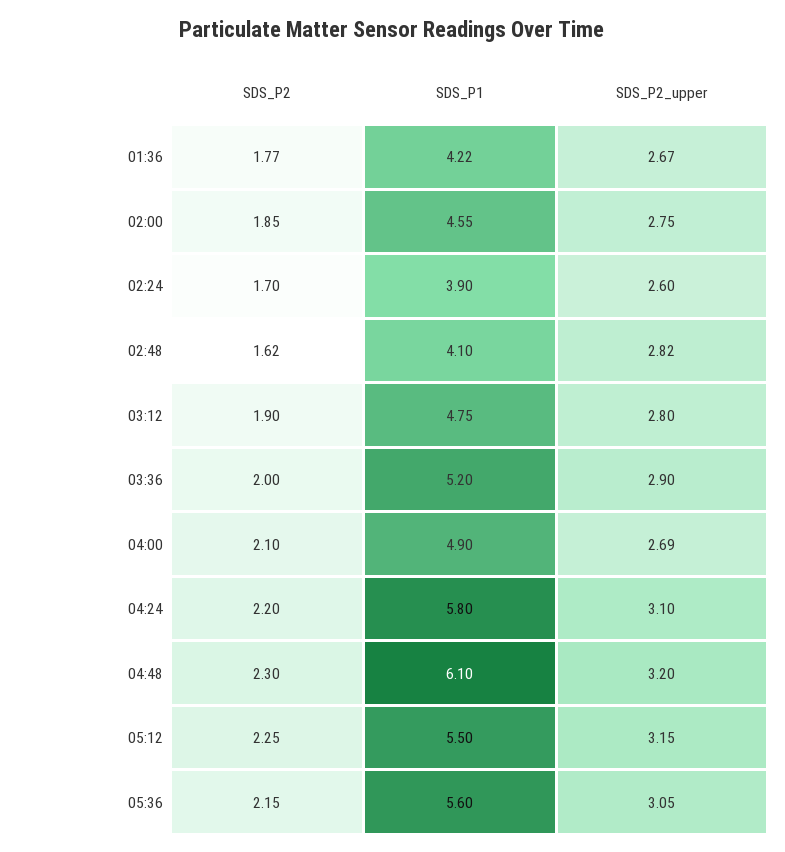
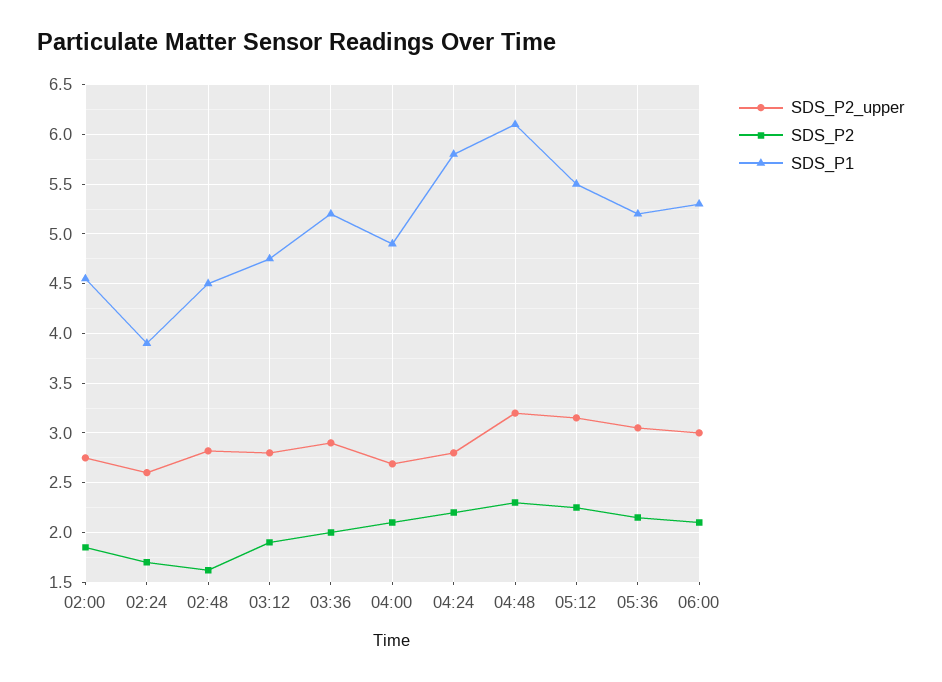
SDS_P2, 01:36: 1.77 -> none
SDS_P1, 01:36: 4.22 -> none
SDS_P2_upper, 01:36: 2.67 -> none
SDS_P1, 02:48: 4.1 -> 4.5
SDS_P2_upper, 04:24: 3.1 -> 2.8
SDS_P1, 05:36: 5.6 -> 5.2
SDS_P2_upper, 06:00: none -> 3
SDS_P2, 06:00: none -> 2.1
SDS_P1, 06:00: none -> 5.3

